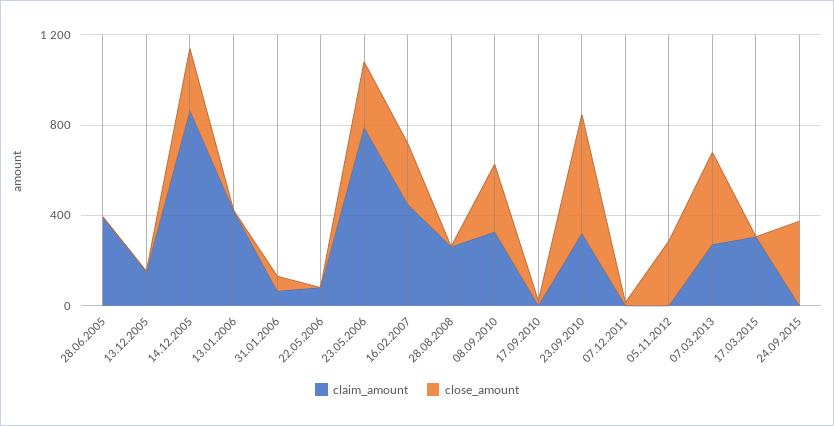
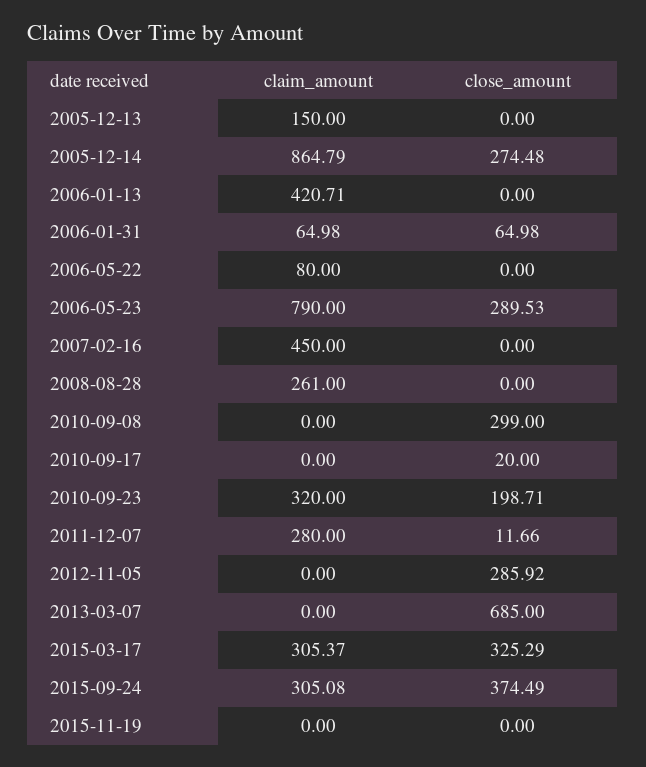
claim_amount, 28.06.2005: 400 -> none
close_amount, 28.06.2005: 0 -> none
close_amount, 16.02.2007: 300 -> 0
claim_amount, 08.09.2010: 300 -> 0
close_amount, 23.09.2010: 500 -> 198.71
claim_amount, 07.12.2011: 0 -> 280
claim_amount, 07.03.2013: 300 -> 0
close_amount, 07.03.2013: 400 -> 685
close_amount, 17.03.2015: 0 -> 325.29
claim_amount, 24.09.2015: 0 -> 305.08
claim_amount, 2015-11-19: none -> 0
close_amount, 2015-11-19: none -> 0

